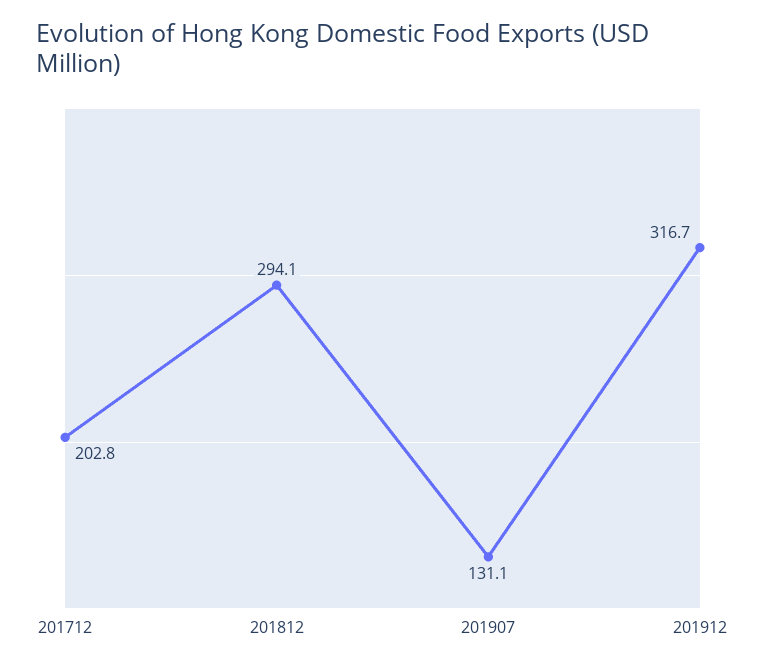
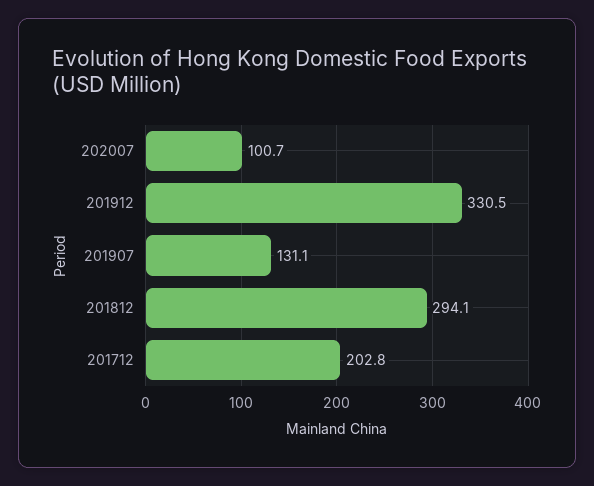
201912: 316.7 -> 330.5
202007: none -> 100.7

